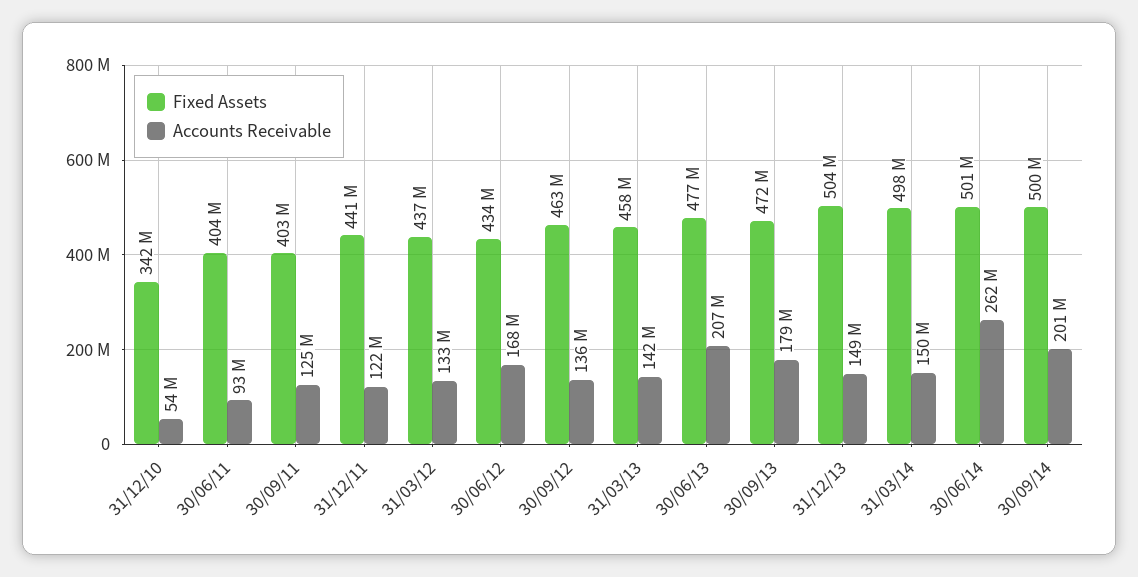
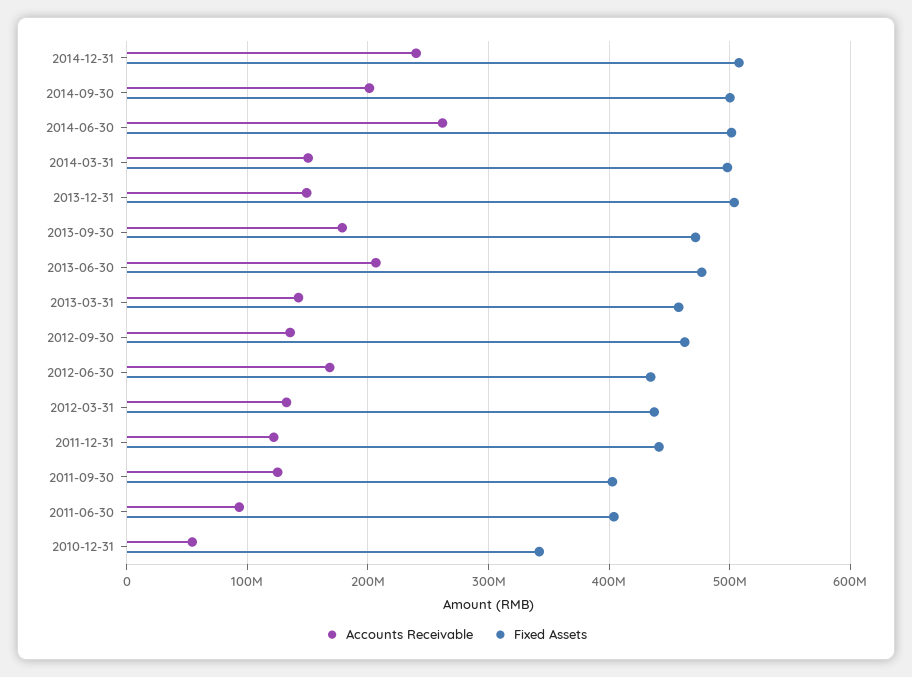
Accounts Receivable, 2014-12-31: none -> 240000000
Fixed Assets, 2014-12-31: none -> 510000000

